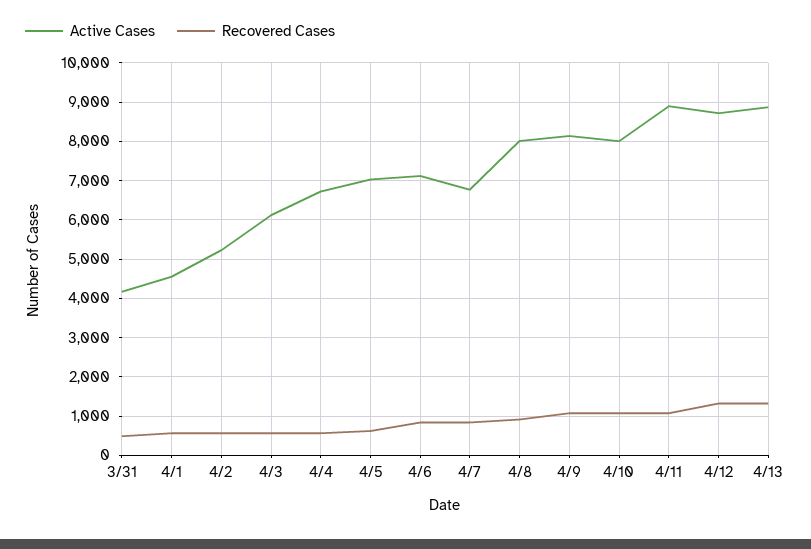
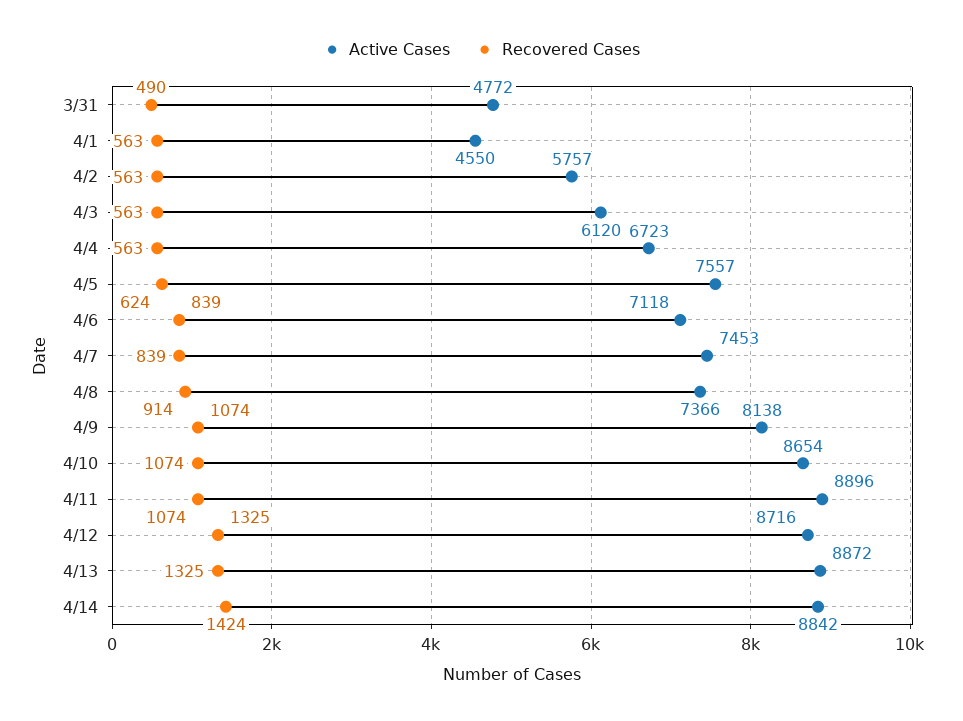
Active Cases, 3/31: 4200 -> 4772
Active Cases, 4/2: 5200 -> 5757
Active Cases, 4/5: 7000 -> 7557
Active Cases, 4/7: 6800 -> 7453
Active Cases, 4/8: 8000 -> 7366
Active Cases, 4/10: 8000 -> 8654
Active Cases, 4/14: none -> 8842
Recovered Cases, 4/14: none -> 1424

